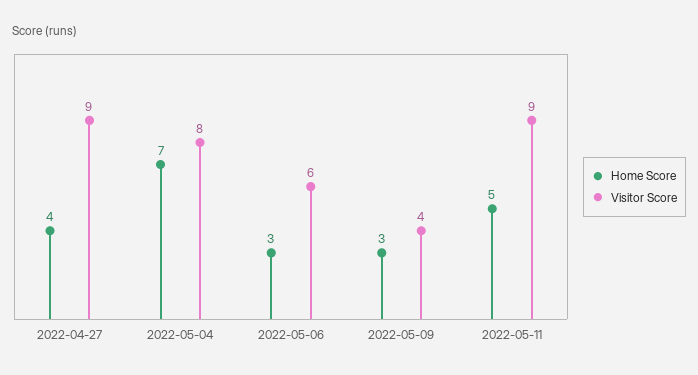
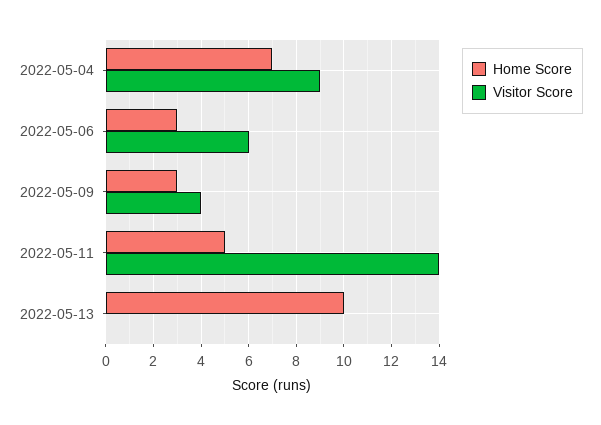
Home Score, 2022-04-27: 4 -> none
Visitor Score, 2022-04-27: 9 -> none
Visitor Score, 2022-05-04: 8 -> 9
Visitor Score, 2022-05-11: 9 -> 14
Home Score, 2022-05-13: none -> 10
Visitor Score, 2022-05-13: none -> 0

